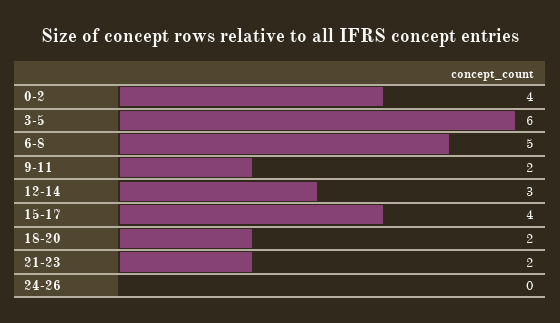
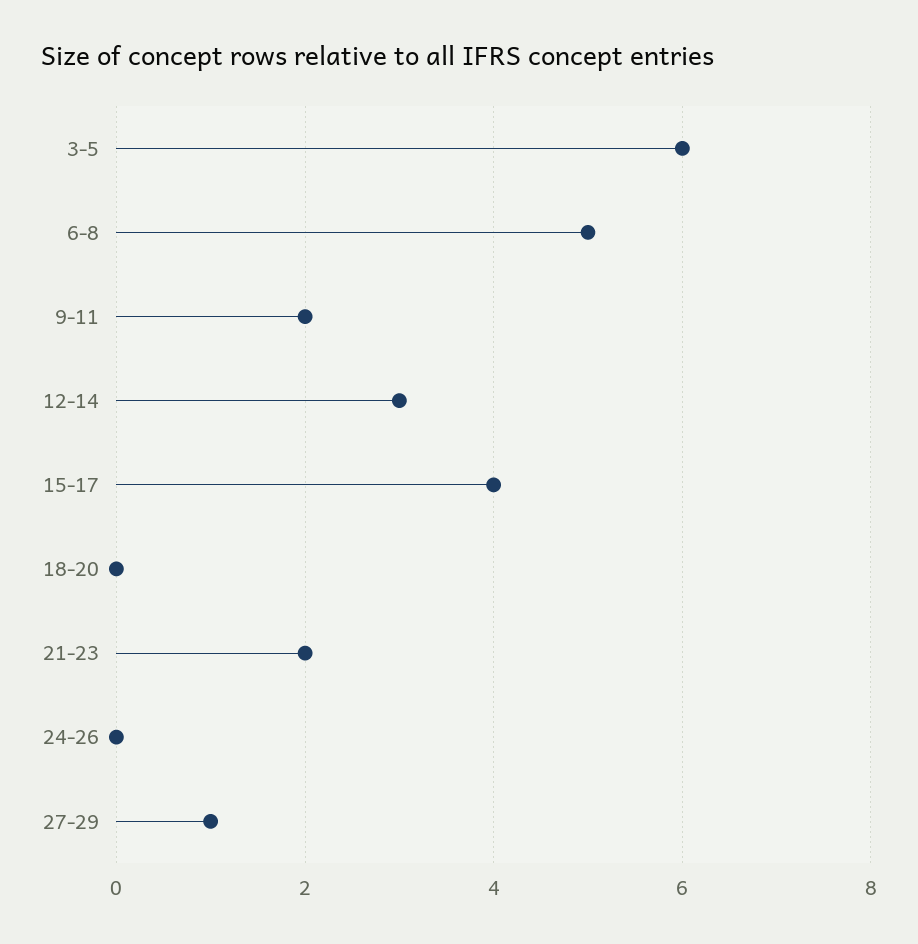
0-2: 4 -> none
18-20: 2 -> 0
27-29: none -> 1

